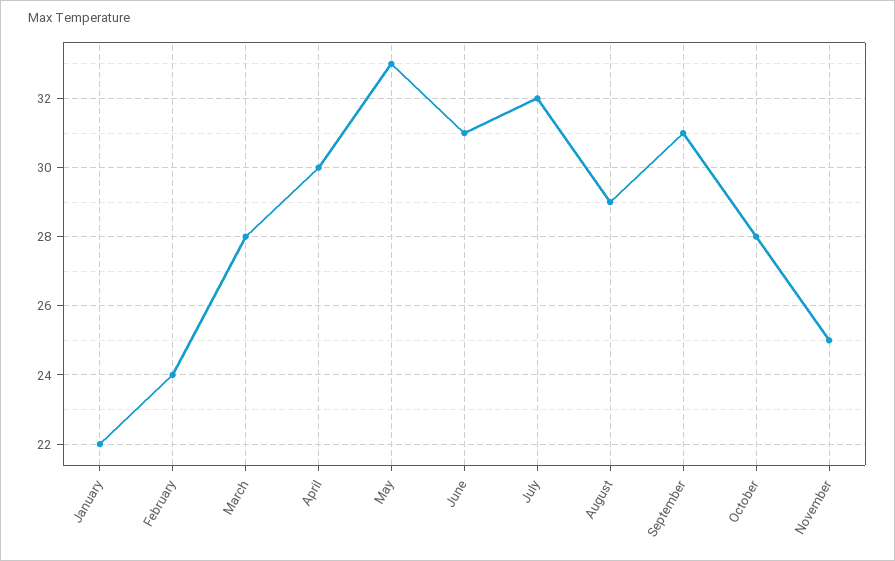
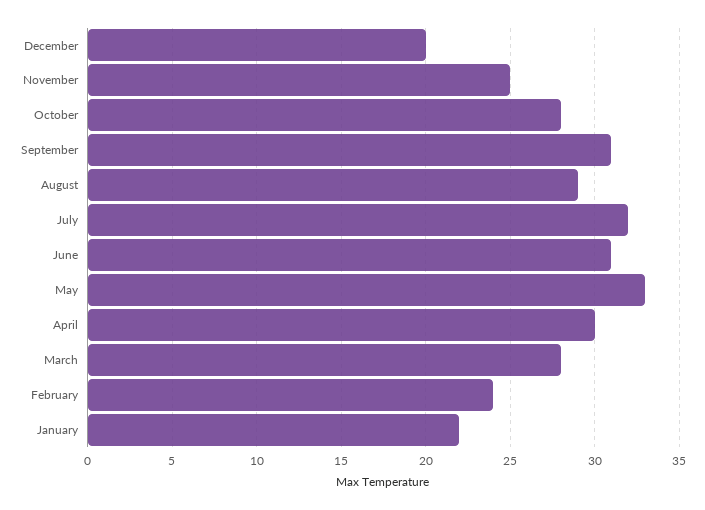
December: none -> 20

